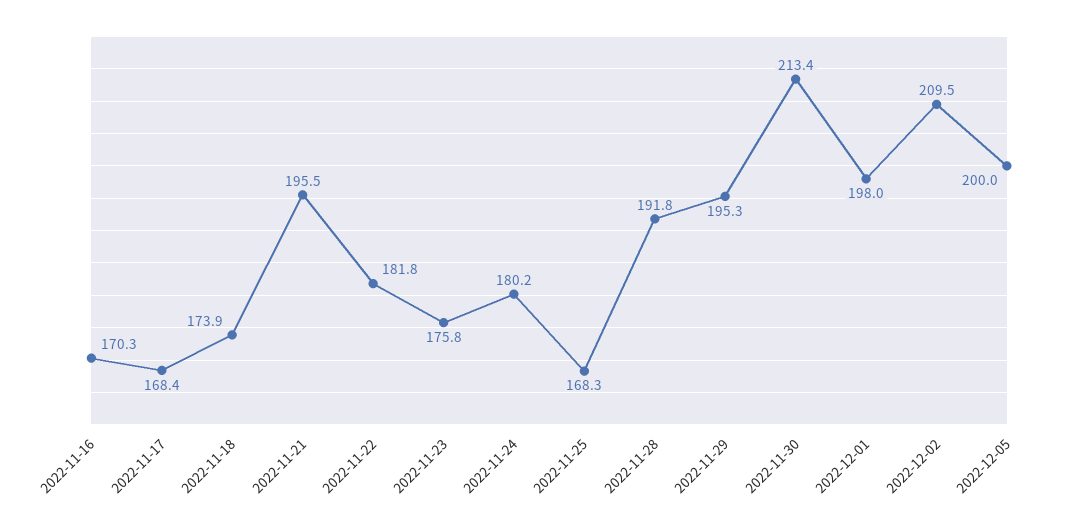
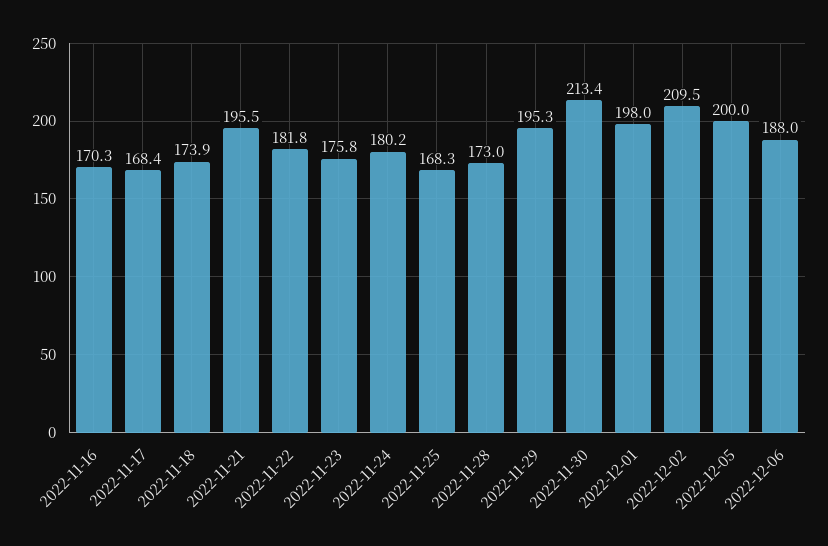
2022-11-28: 191.8 -> 173
2022-12-06: none -> 188

